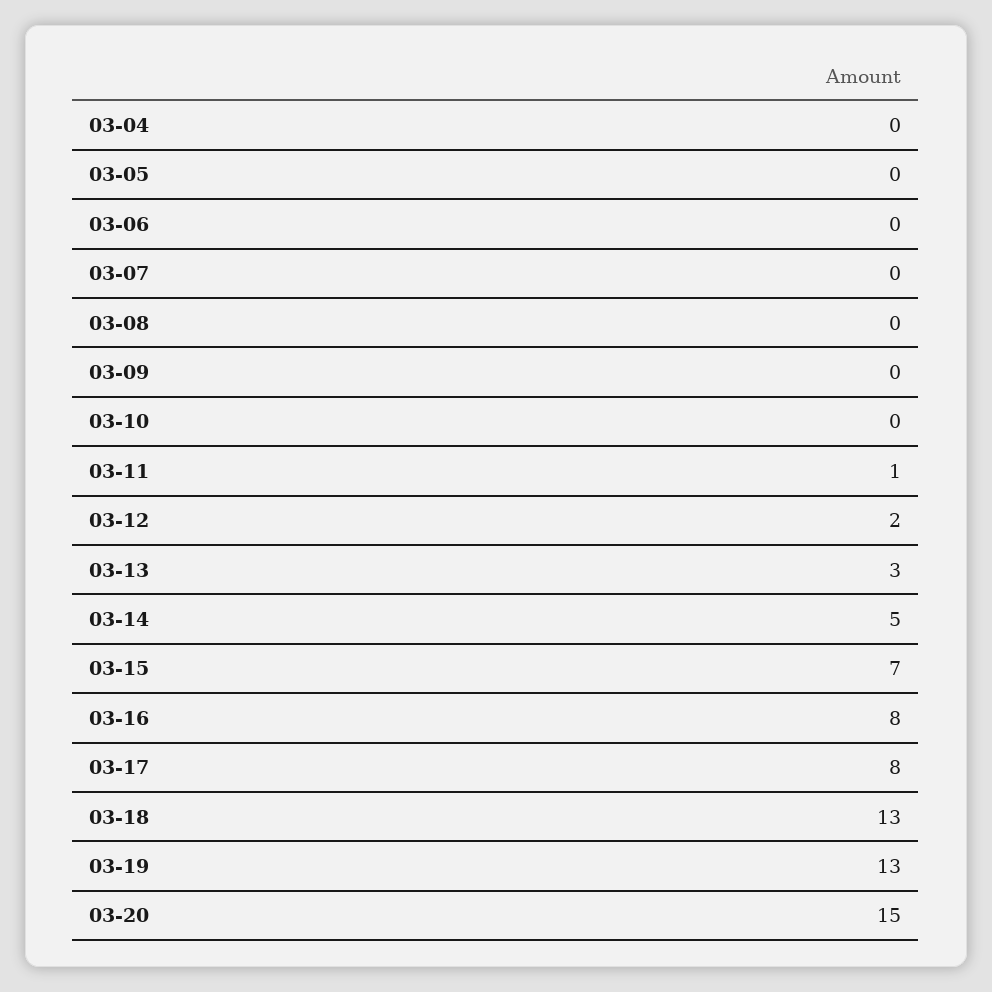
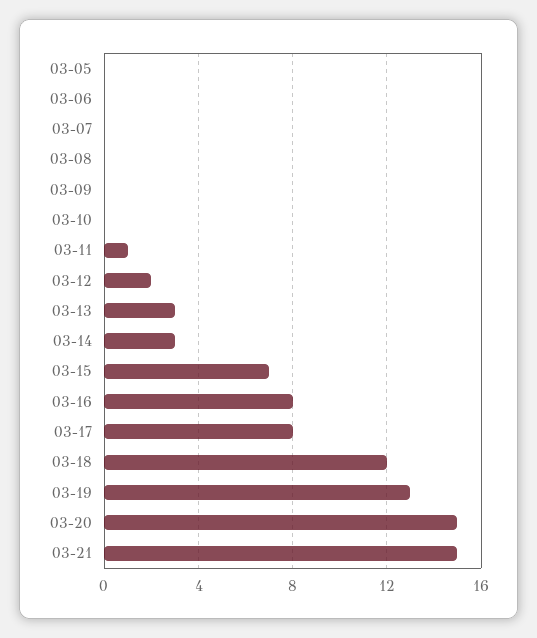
03-04: 0 -> none
03-14: 5 -> 3
03-18: 13 -> 12
03-21: none -> 15

